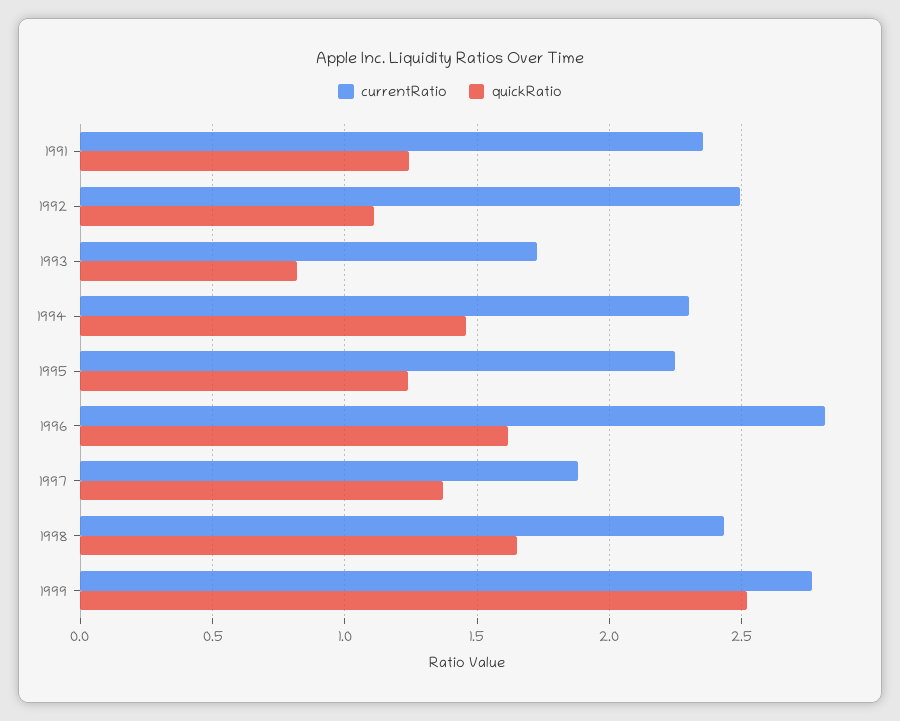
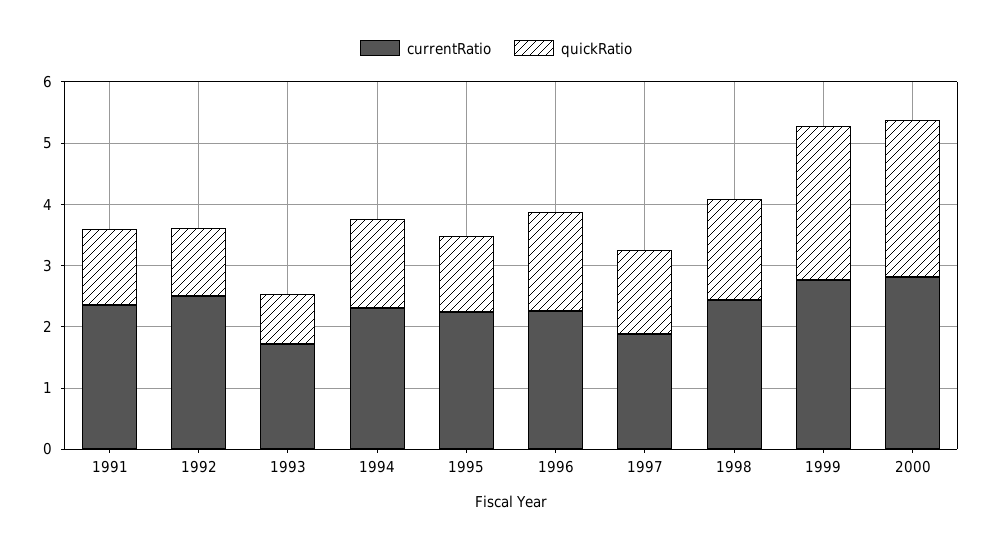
currentRatio, 1996: 2.8 -> 2.2
currentRatio, 2000: none -> 2.8
quickRatio, 2000: none -> 2.6

